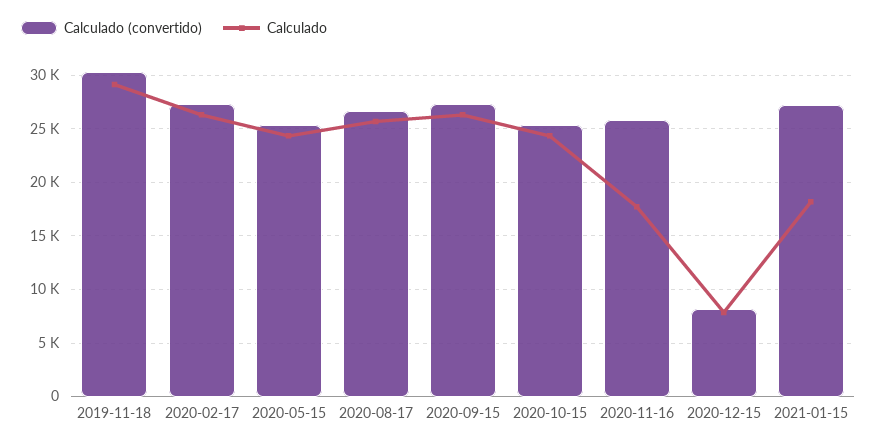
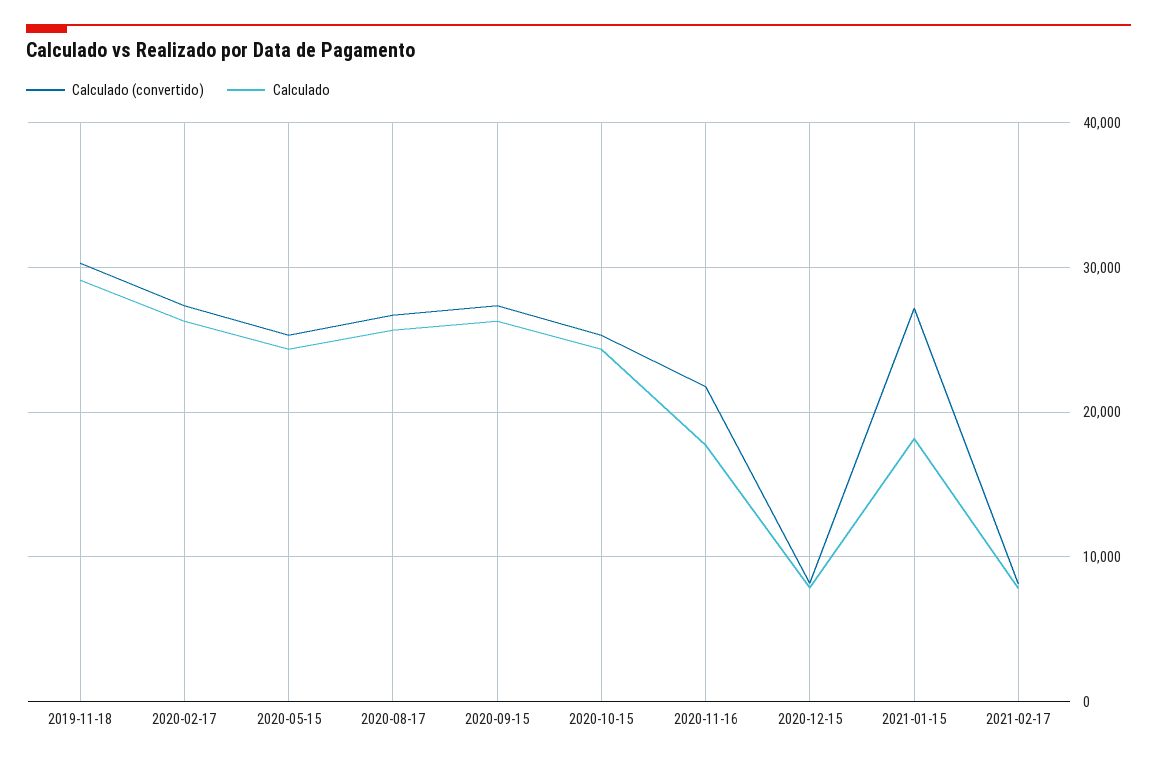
Calculado (convertido), 2020-11-16: 26000 -> 22000
Calculado (convertido), 2021-02-17: none -> 8000
Calculado, 2021-02-17: none -> 8000

